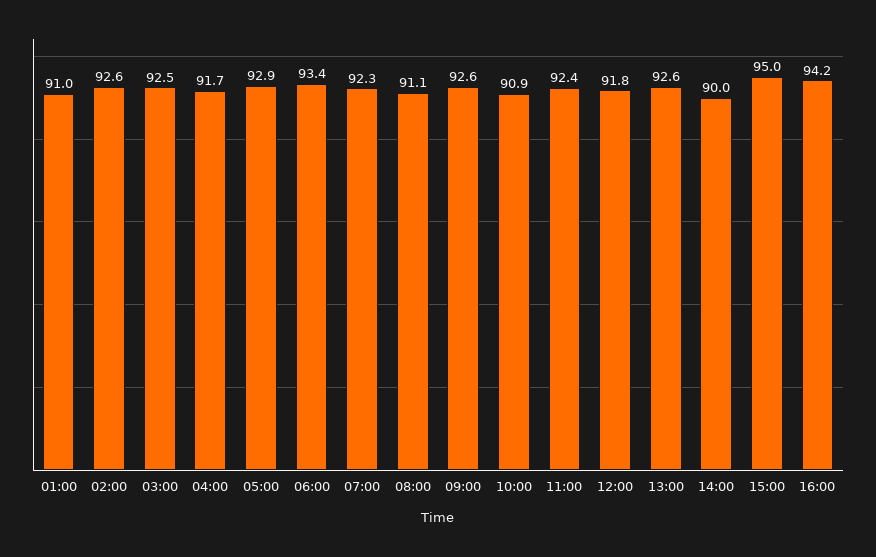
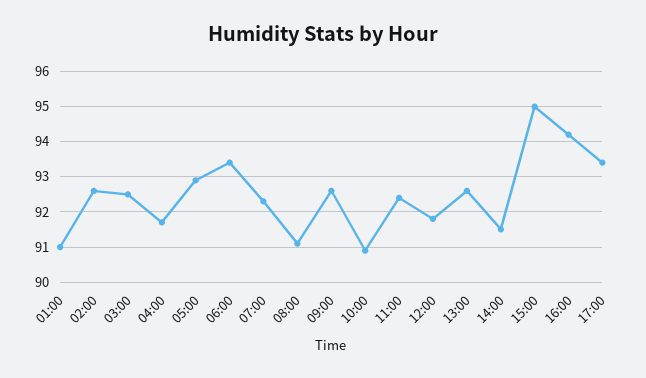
14:00: 90 -> 91.5
17:00: none -> 93.5

